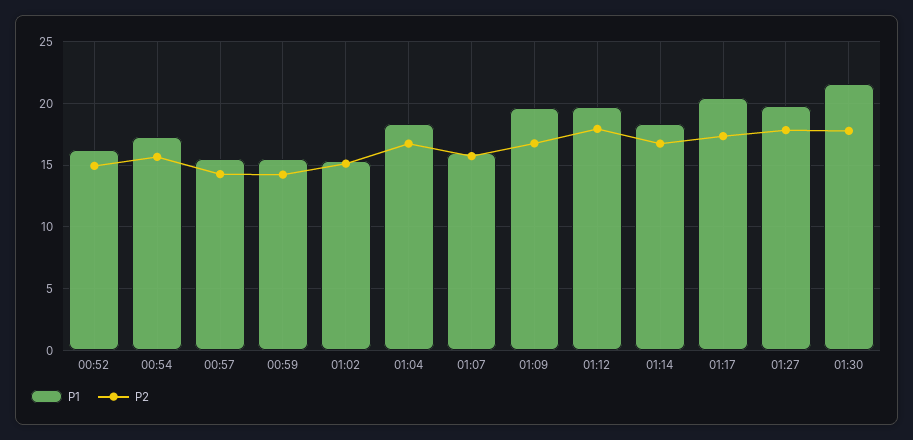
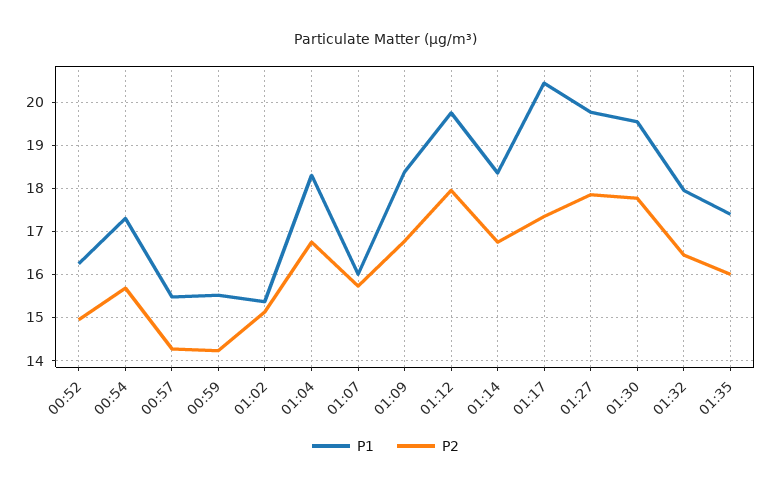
P1, 01:09: 19.5 -> 18.4
P1, 01:30: 21.5 -> 19.6
P1, 01:32: none -> 18
P2, 01:32: none -> 16.4
P1, 01:35: none -> 17.4
P2, 01:35: none -> 16

